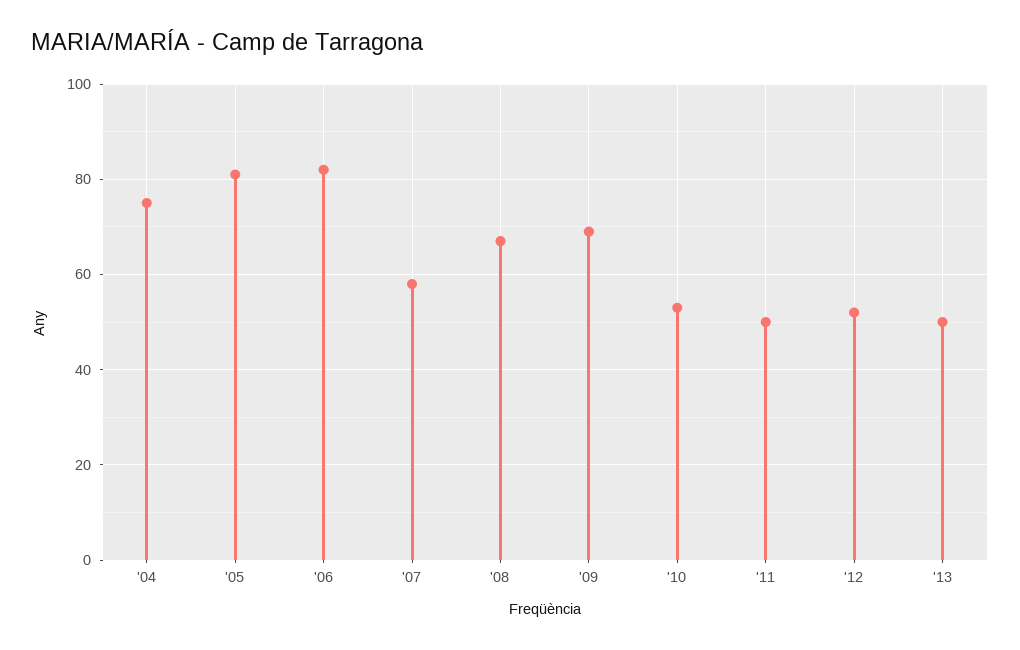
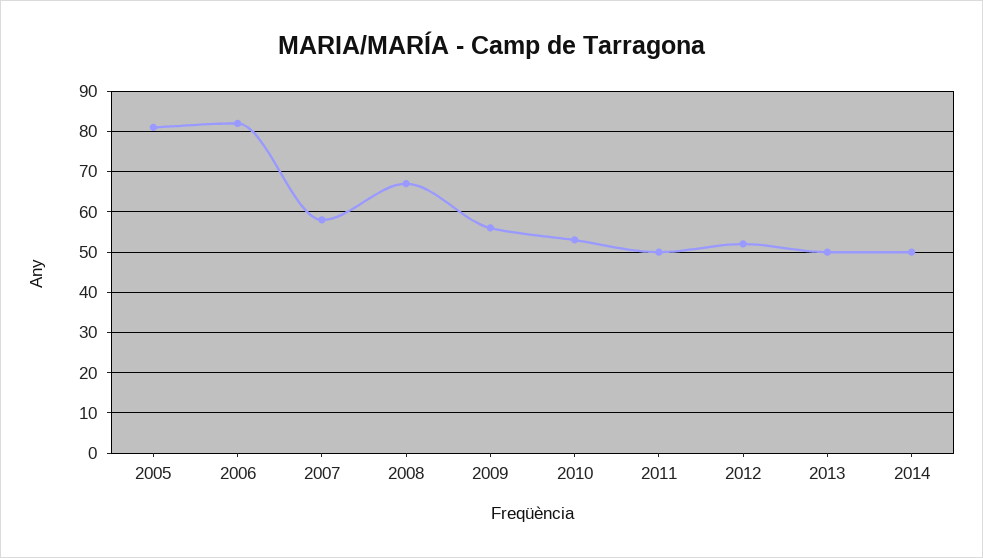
'04: 75 -> none
'09: 70 -> 55
2014: none -> 50

